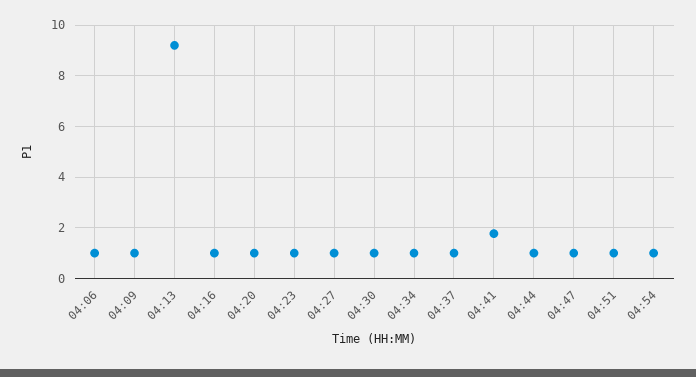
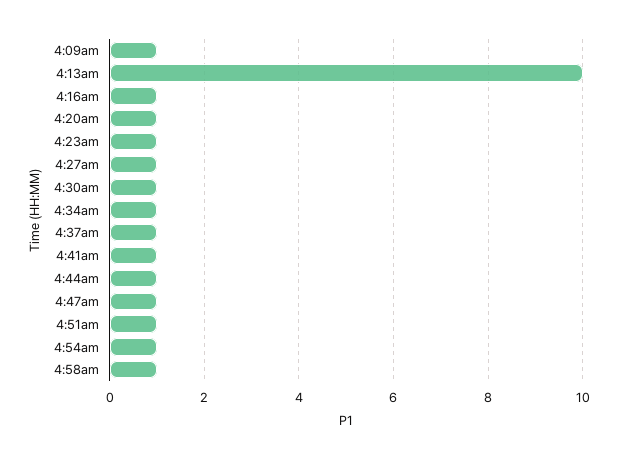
04:06: 1 -> none
04:13: 9.25 -> 10
04:41: 1.75 -> 1
4:58am: none -> 1

